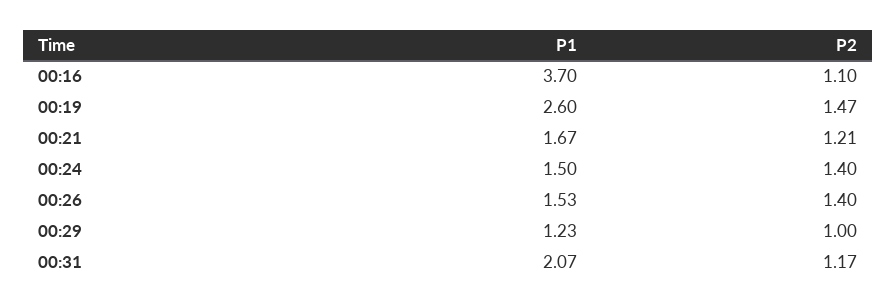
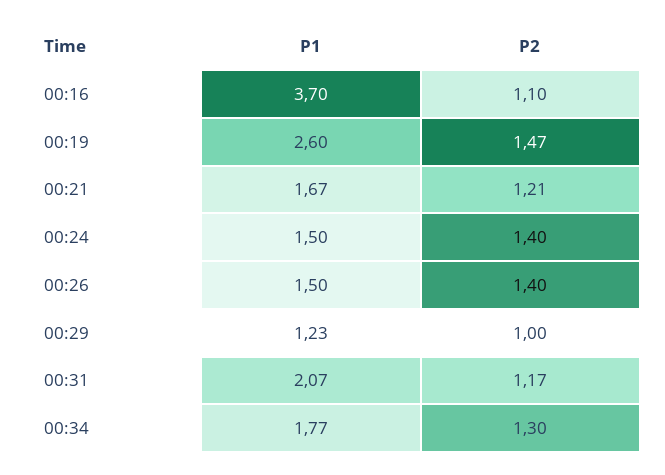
P1, 00:26: 1.53 -> 1.5
P1, 00:34: none -> 1.77
P2, 00:34: none -> 1.3

